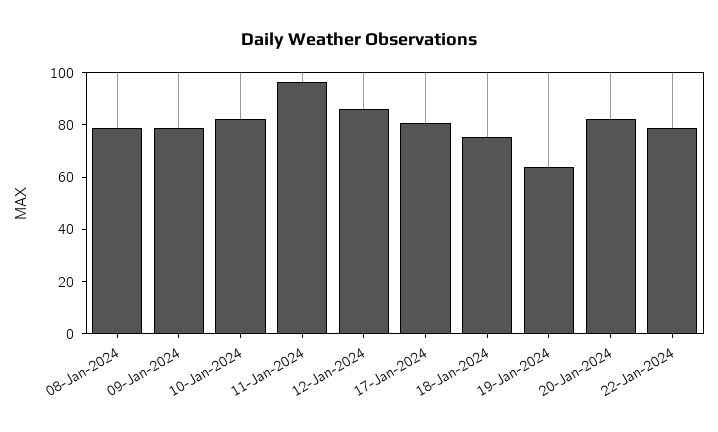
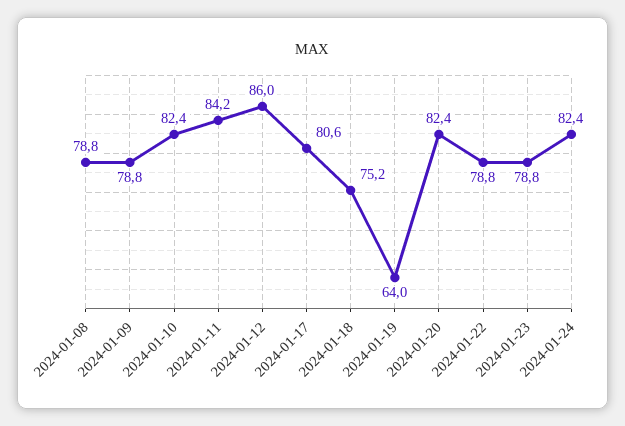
11-Jan-2024: 95 -> 84.2
2024-01-23: none -> 78.8
2024-01-24: none -> 82.4

